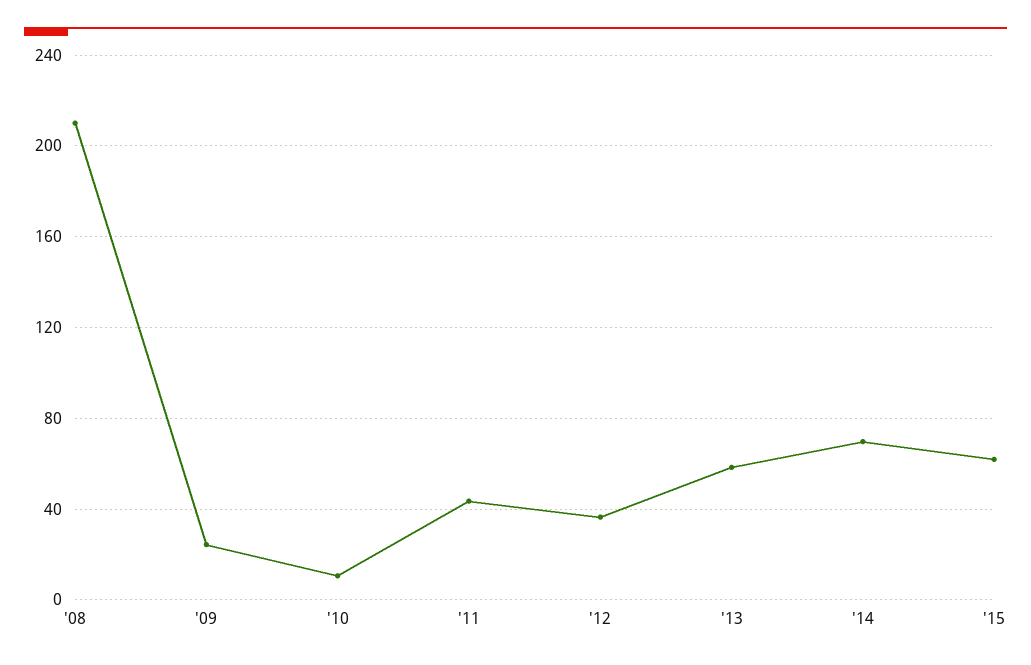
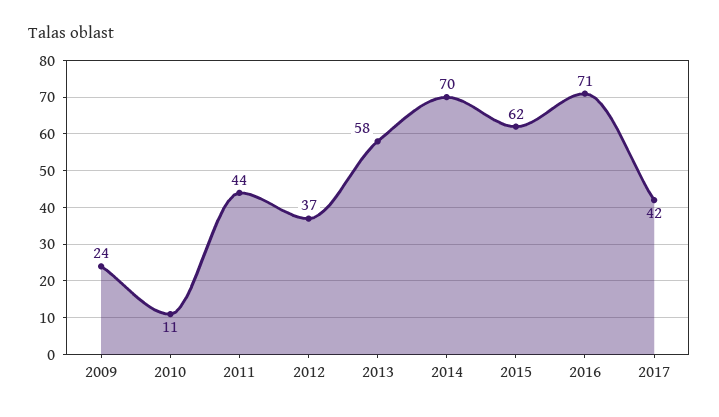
'08: 210 -> none
2016: none -> 71
2017: none -> 42

